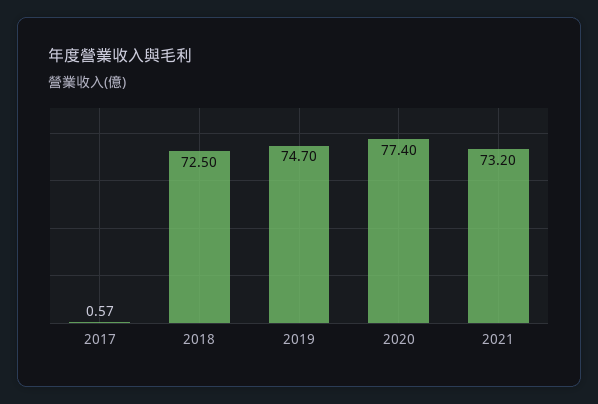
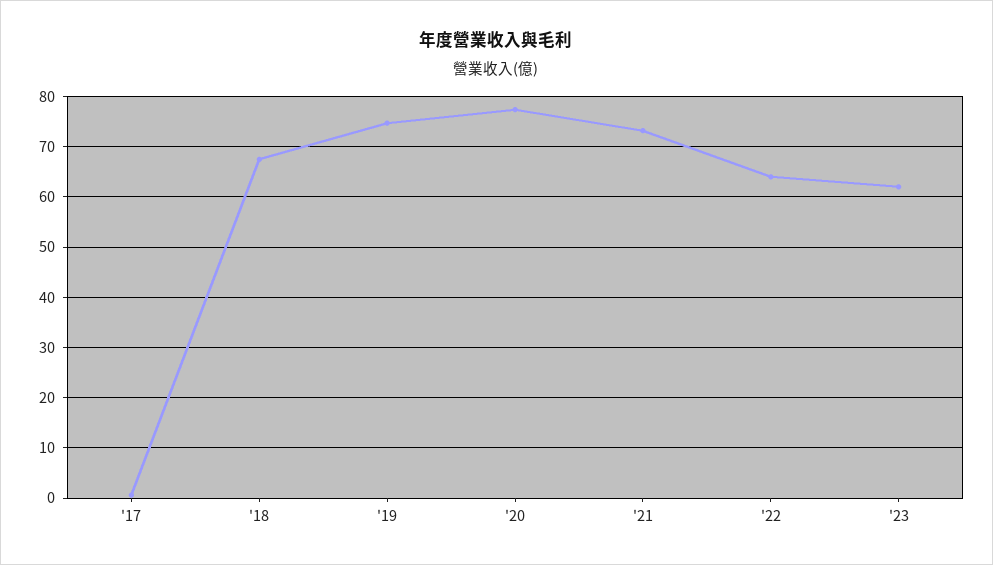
2018: 72.5 -> 68
'22: none -> 64
'23: none -> 62

